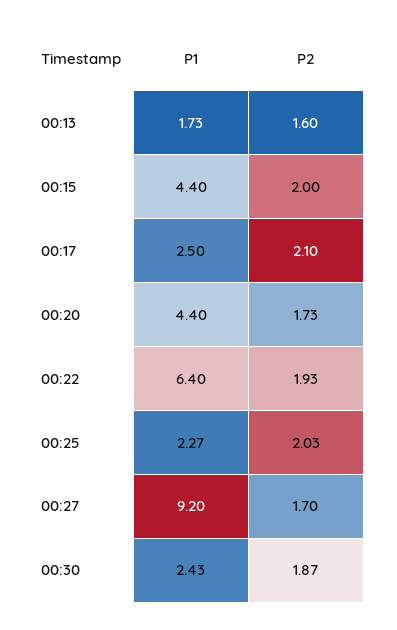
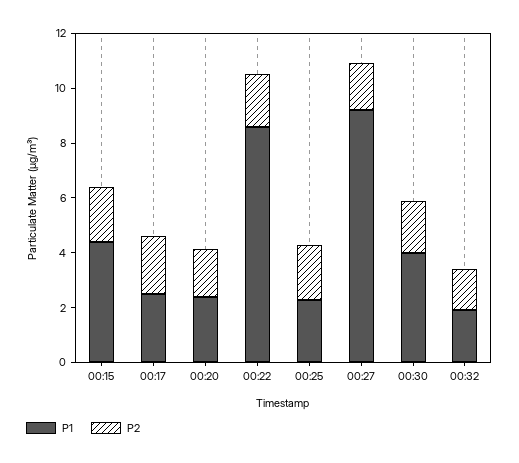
P1, 00:13: 1.73 -> none
P2, 00:13: 1.6 -> none
P1, 00:20: 4.4 -> 2.5
P1, 00:22: 6.4 -> 8.5
P1, 00:30: 2.43 -> 4
P1, 00:32: none -> 2
P2, 00:32: none -> 1.5

